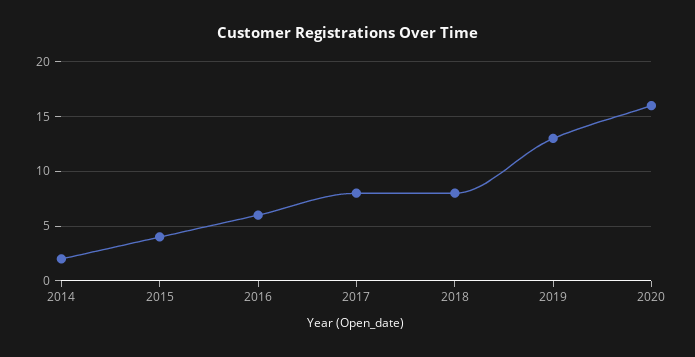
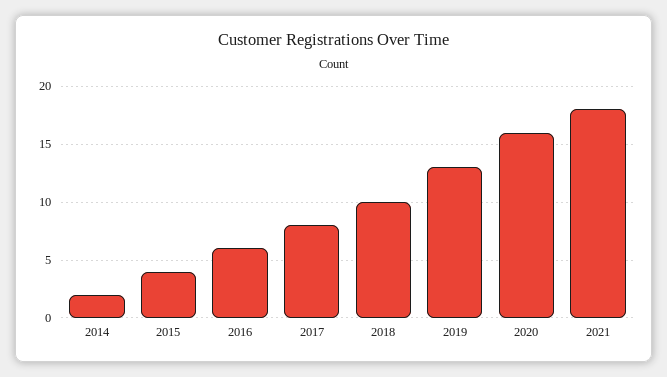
2018: 8 -> 10
2021: none -> 18

